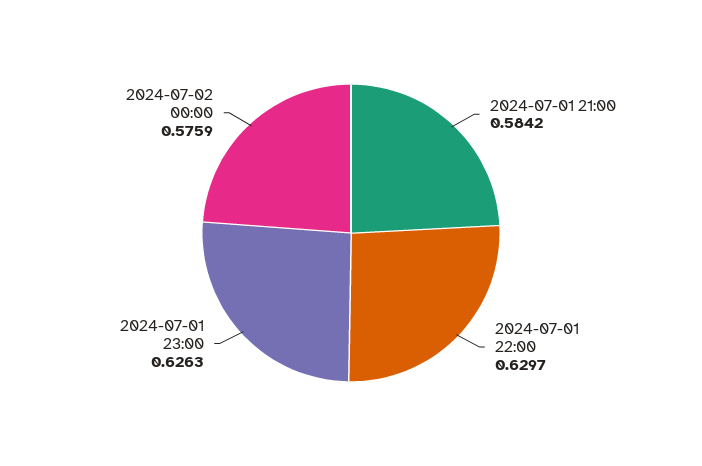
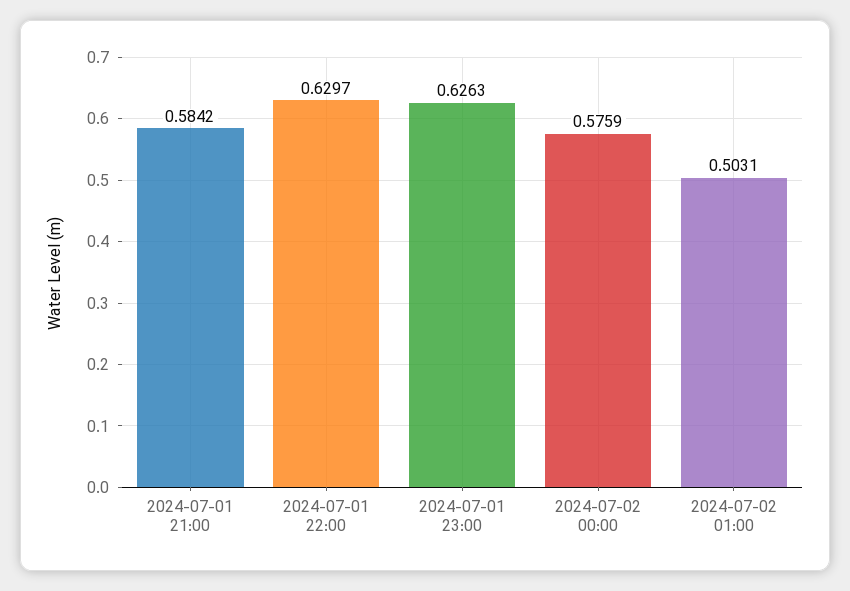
2024-07-02 01:00: none -> 0.5031

